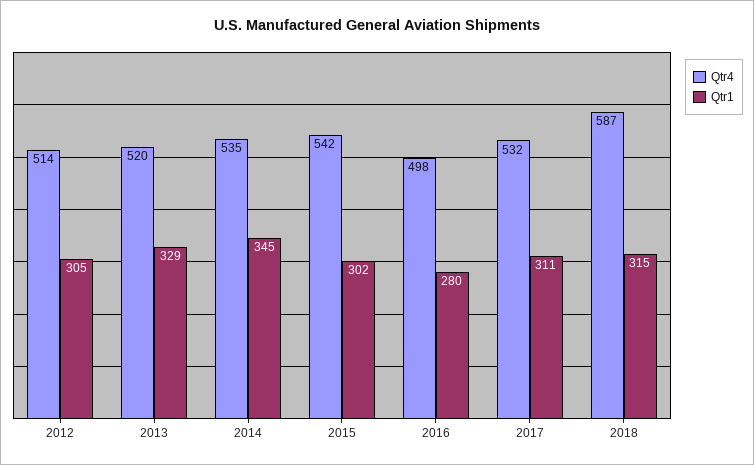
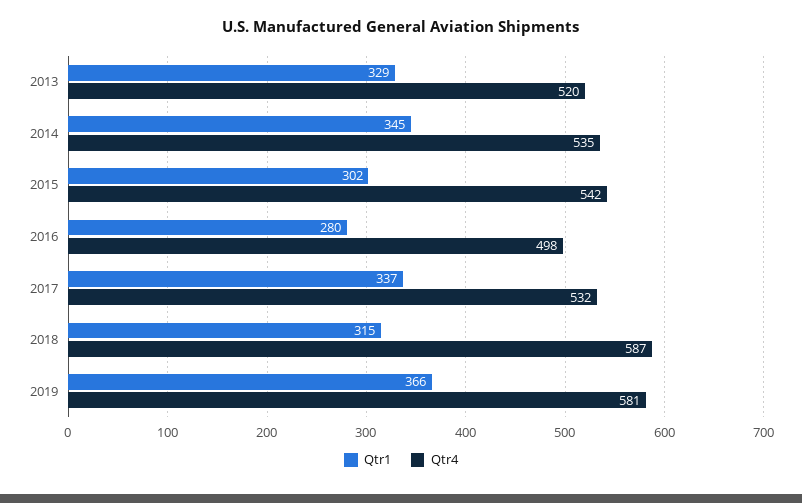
Qtr4, 2012: 514 -> none
Qtr1, 2012: 305 -> none
Qtr1, 2017: 311 -> 337
Qtr1, 2019: none -> 366
Qtr4, 2019: none -> 581

